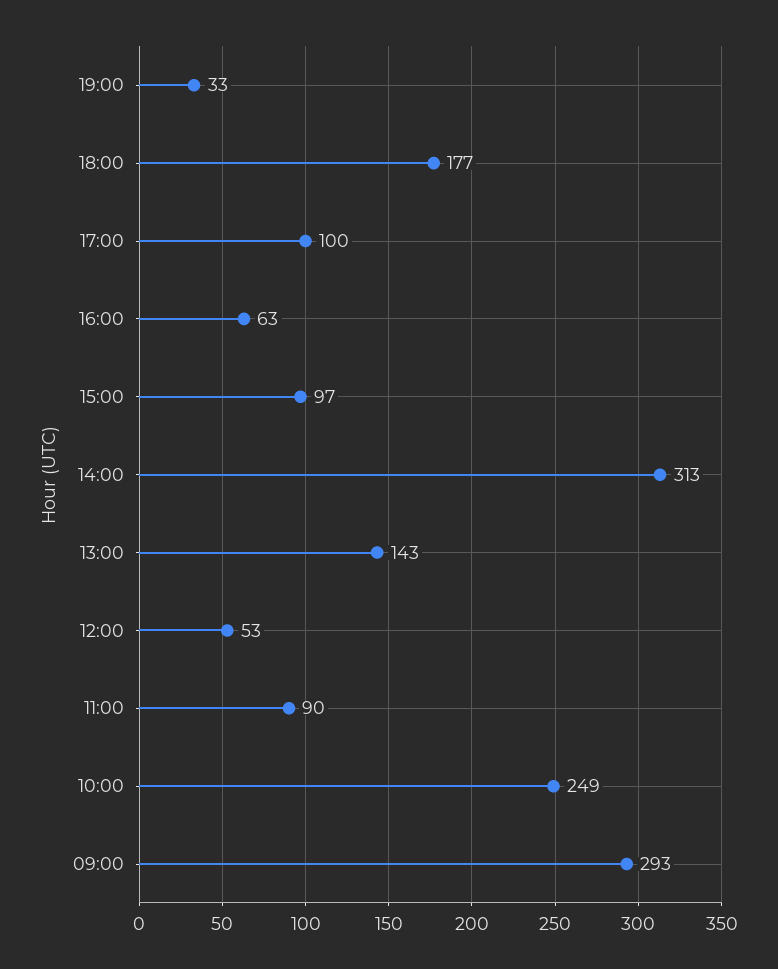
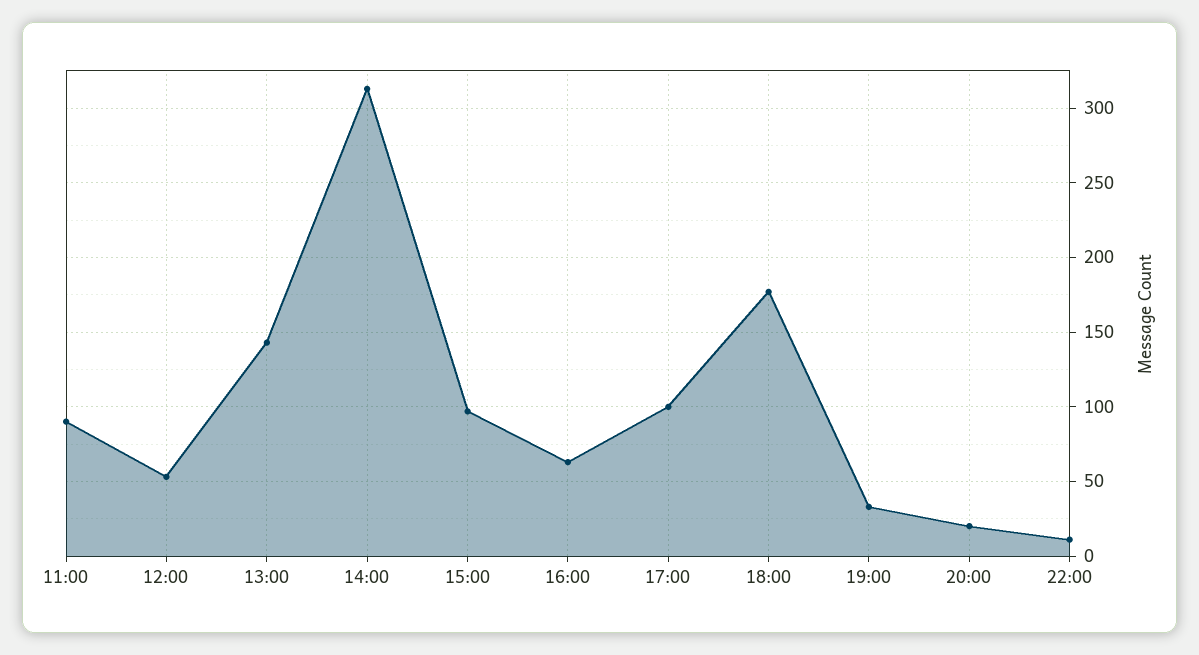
10:00: 249 -> none
09:00: 293 -> none
20:00: none -> 20
22:00: none -> 10

